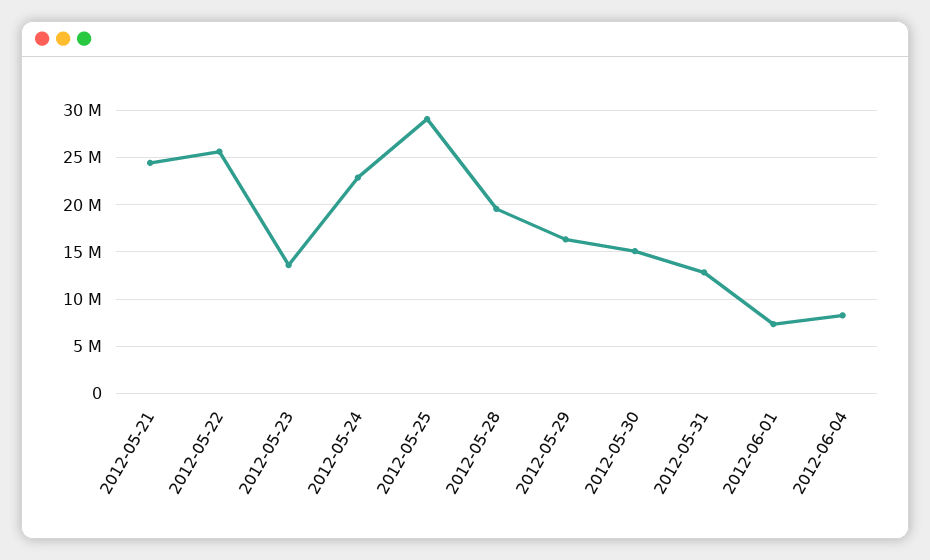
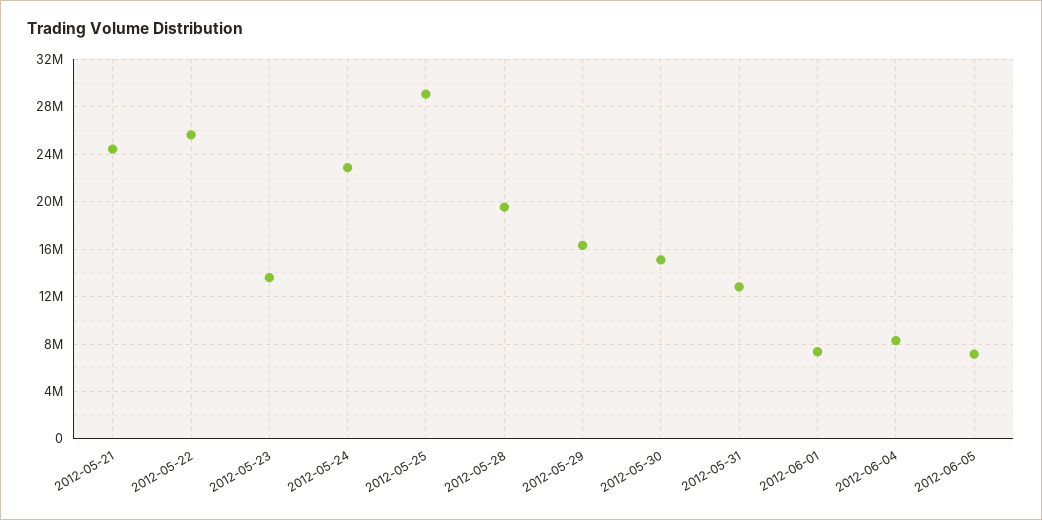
2012-06-05: none -> 7000000

